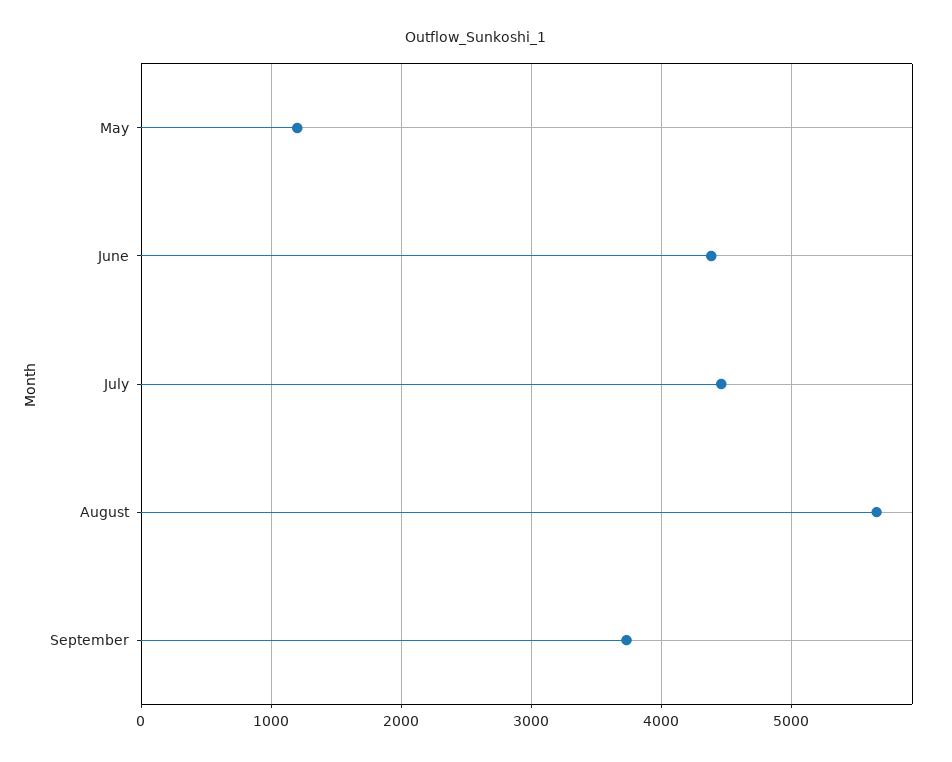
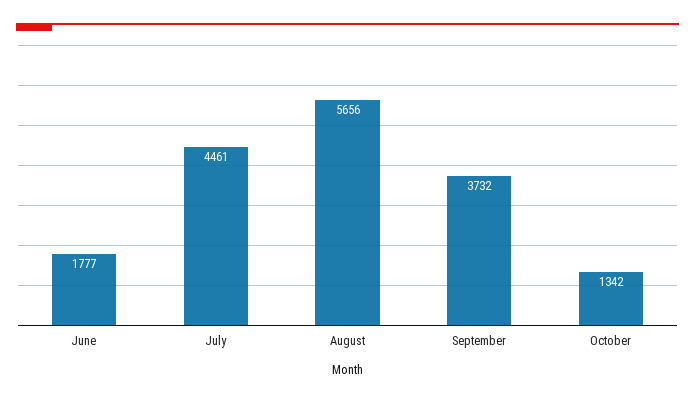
May: 1200 -> none
June: 4400 -> 1777
October: none -> 1342

